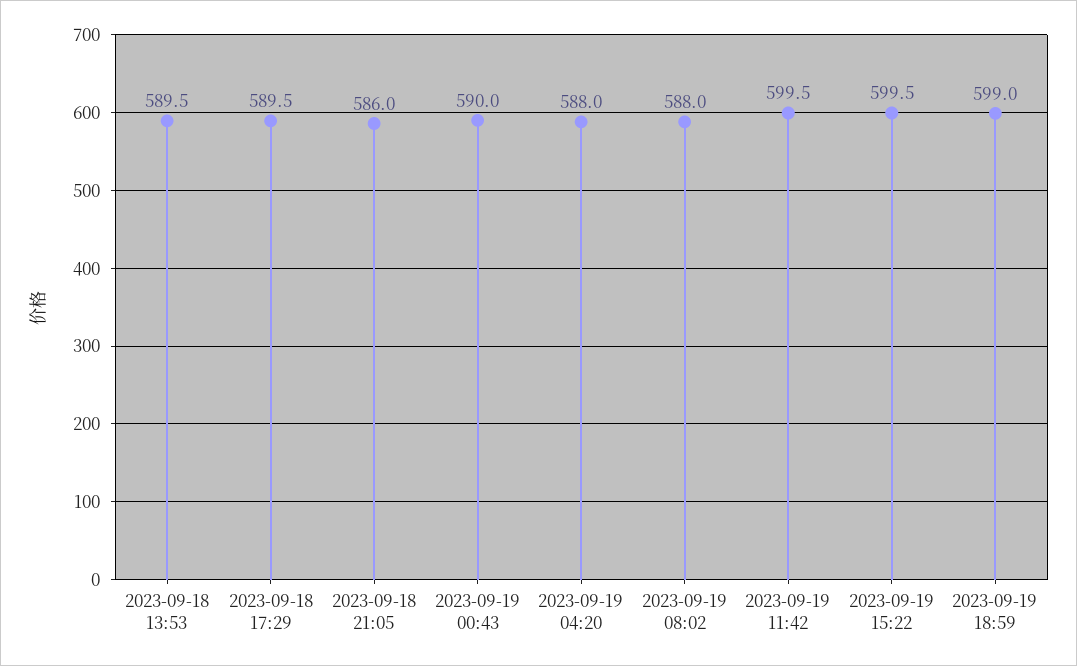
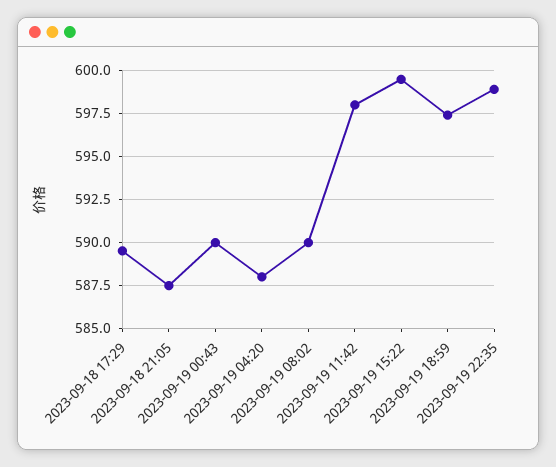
2023-09-18 13:53: 589.5 -> none
2023-09-18 21:05: 586 -> 587.5
2023-09-19 08:02: 588 -> 590
2023-09-19 11:42: 599.5 -> 598
2023-09-19 18:59: 599 -> 597.5
2023-09-19 22:35: none -> 599

